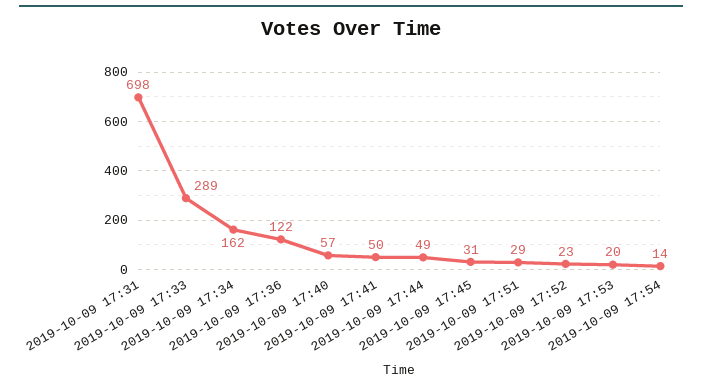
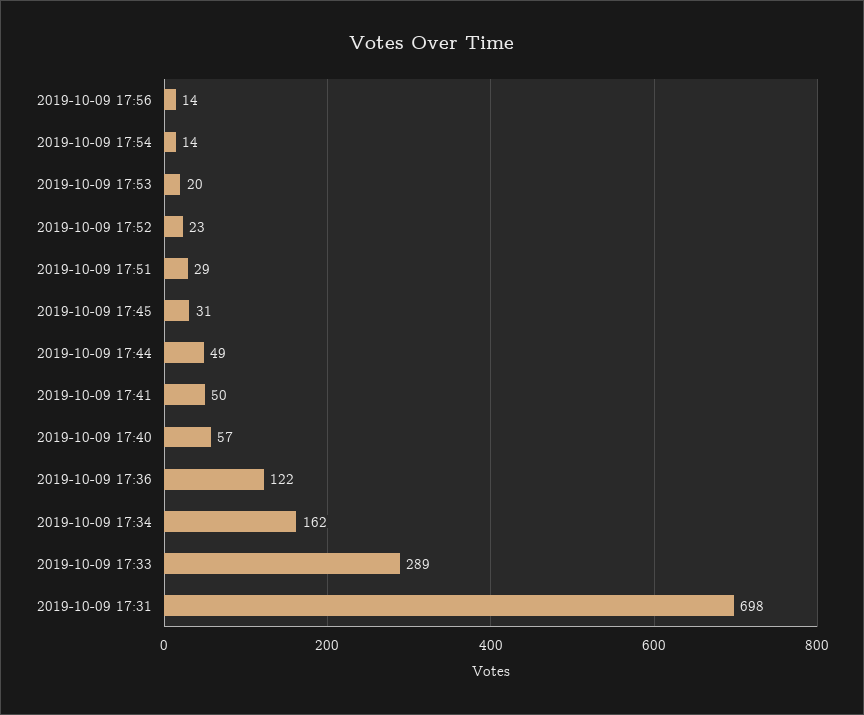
2019-10-09 17:56: none -> 14

